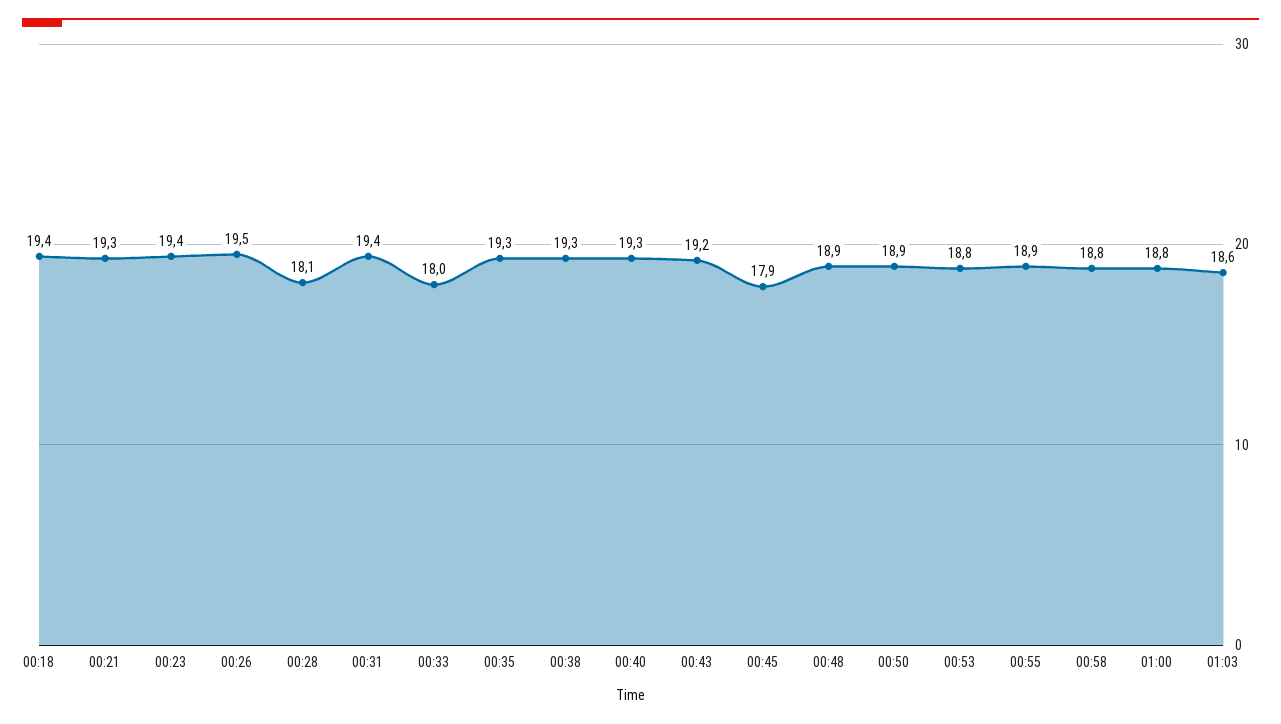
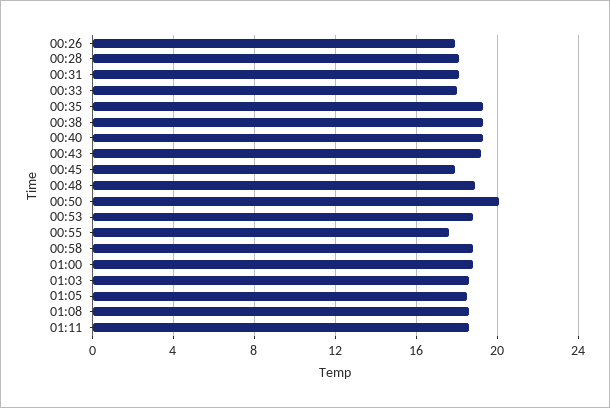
00:18: 19.4 -> none
00:21: 19.3 -> none
00:23: 19.4 -> none
00:26: 19.5 -> 18
00:31: 19.4 -> 18
00:50: 18.9 -> 20
00:55: 18.9 -> 17.5
01:05: none -> 18.5
01:08: none -> 18.5
01:11: none -> 18.5

